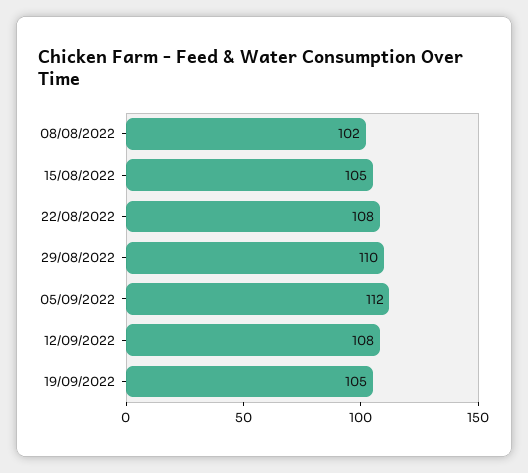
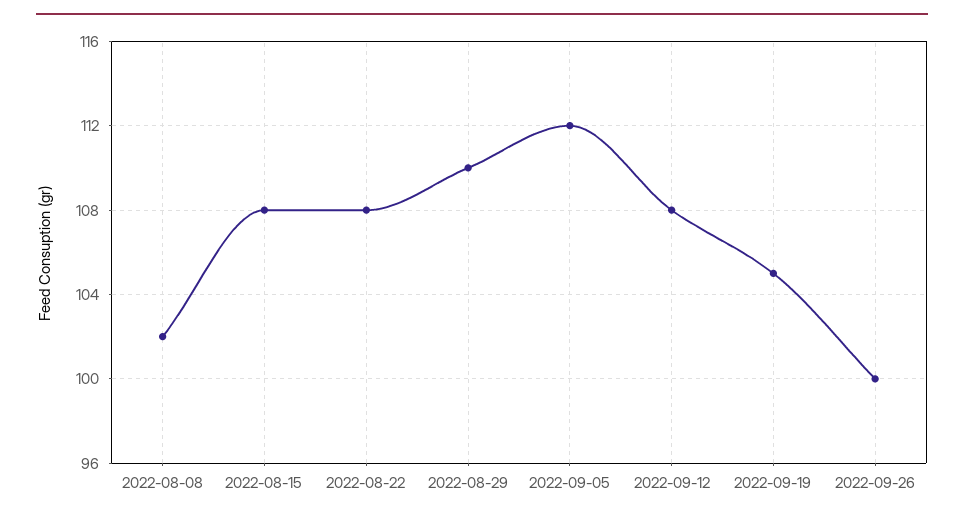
15/08/2022: 105 -> 108
2022-09-26: none -> 100

